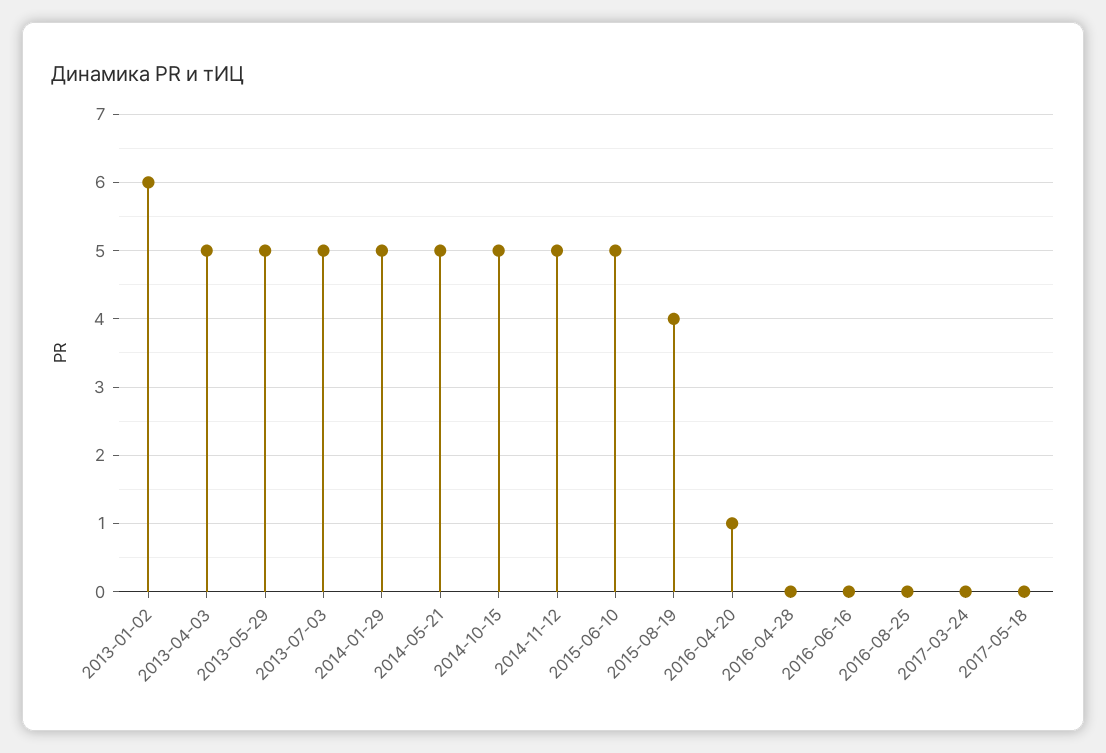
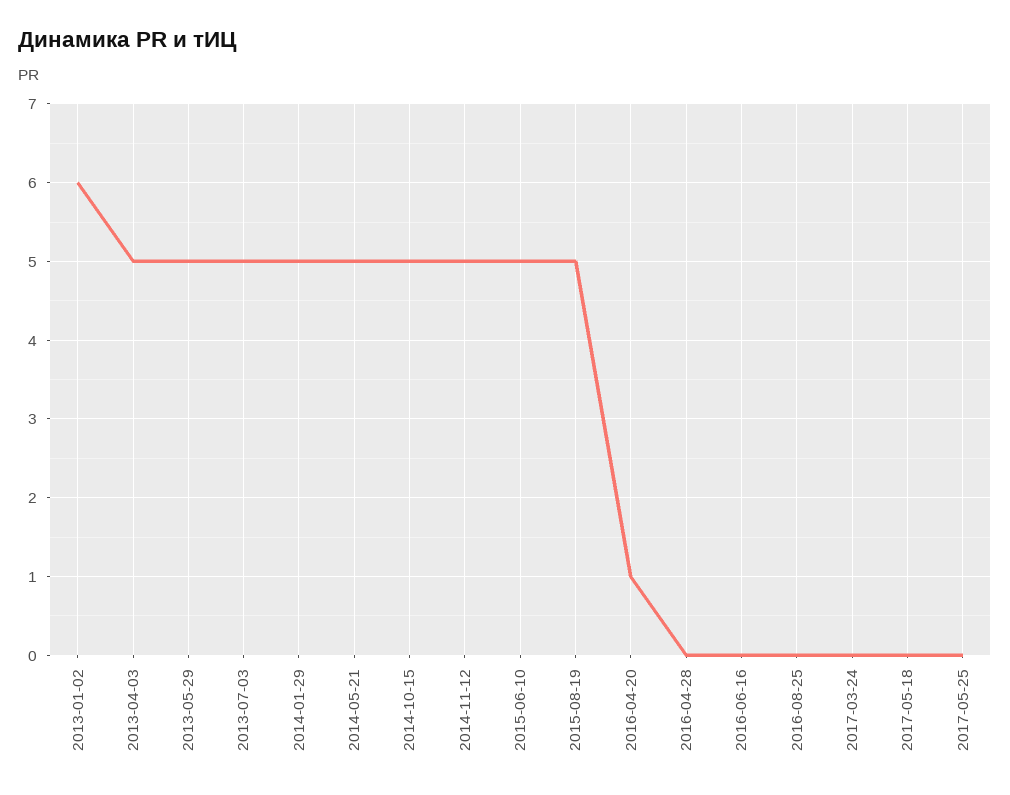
2015-08-19: 4 -> 5
2017-05-25: none -> 0

